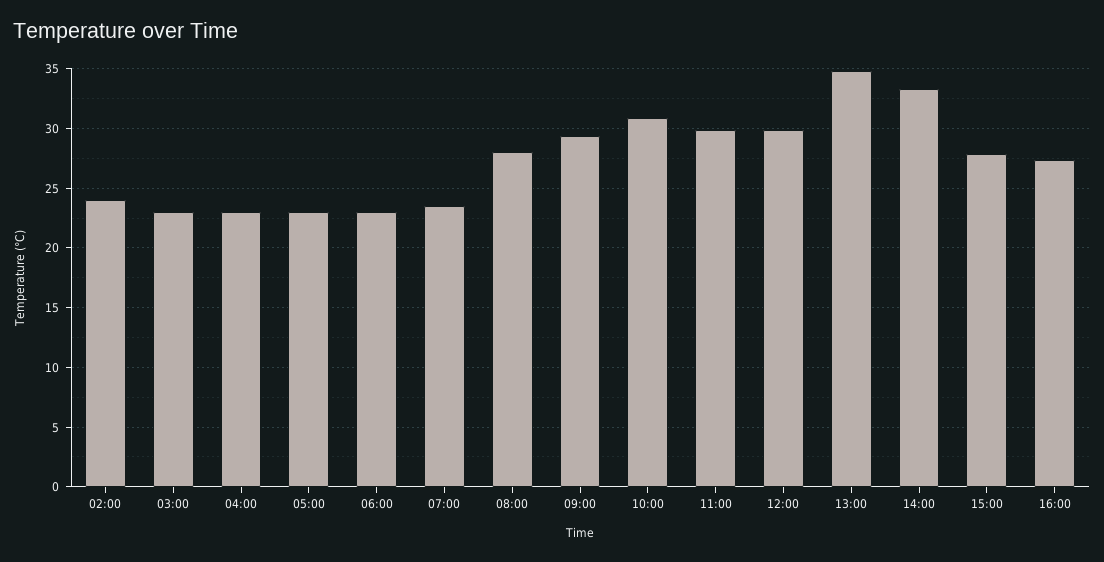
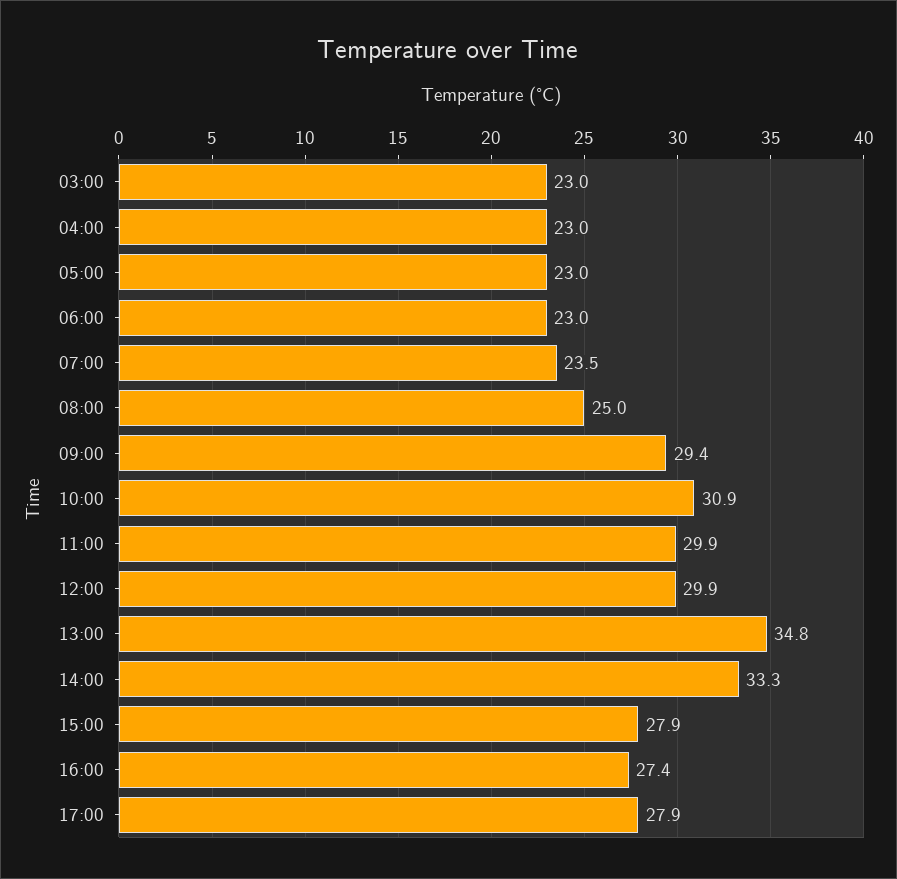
02:00: 24 -> none
08:00: 28 -> 25
17:00: none -> 27.9

